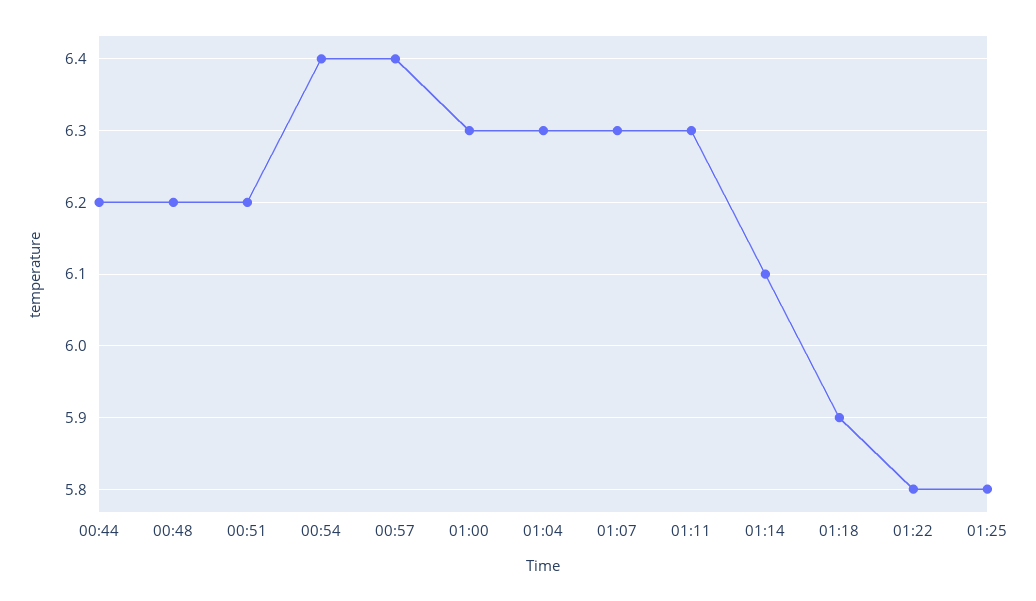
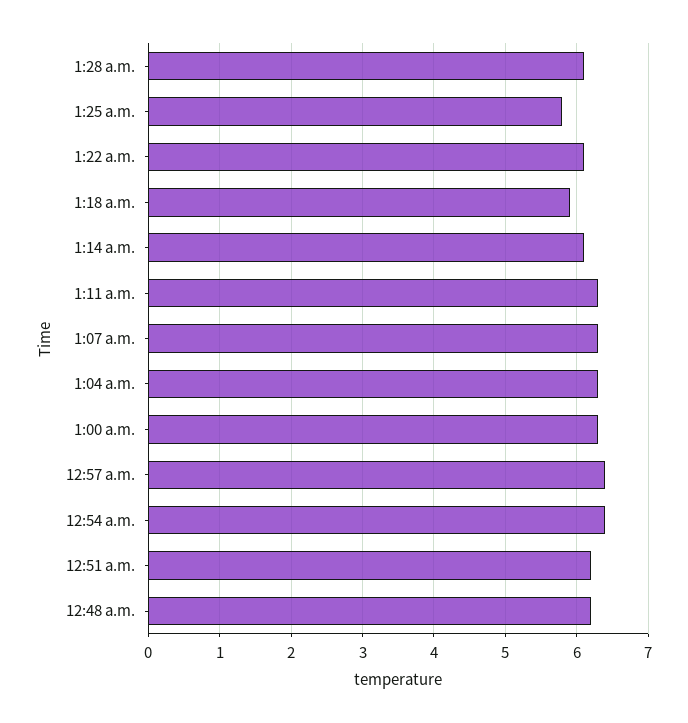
00:44: 6.2 -> none
01:22: 5.8 -> 6.1
1:28 a.m.: none -> 6.1

